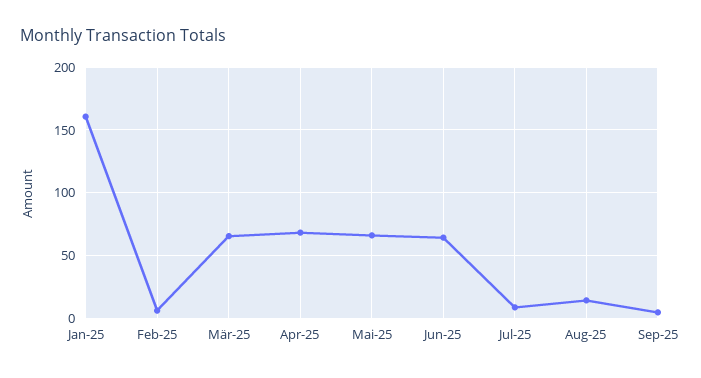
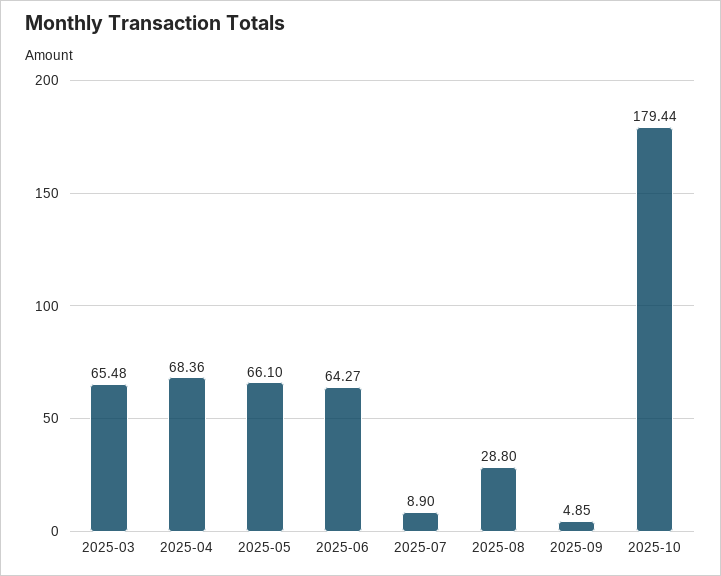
Jan-25: 160 -> none
Feb-25: 5 -> none
Aug-25: 15 -> 28.8
2025-10: none -> 179.44

